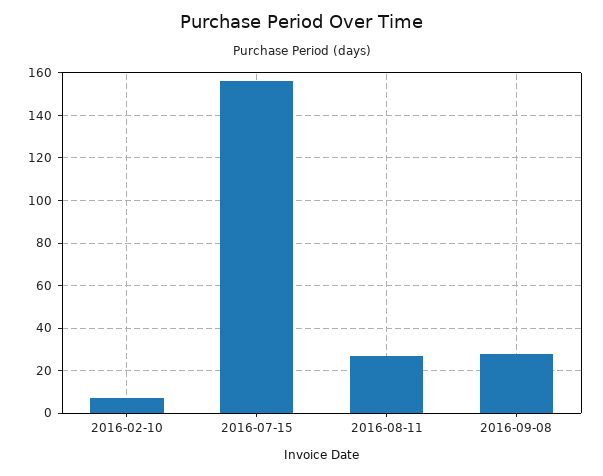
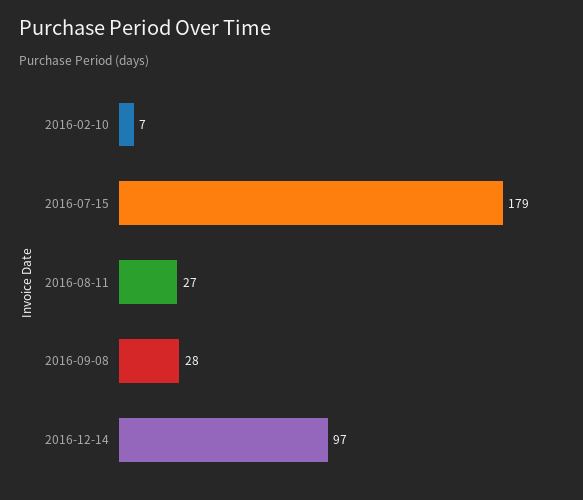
2016-07-15: 155 -> 179
2016-12-14: none -> 97

